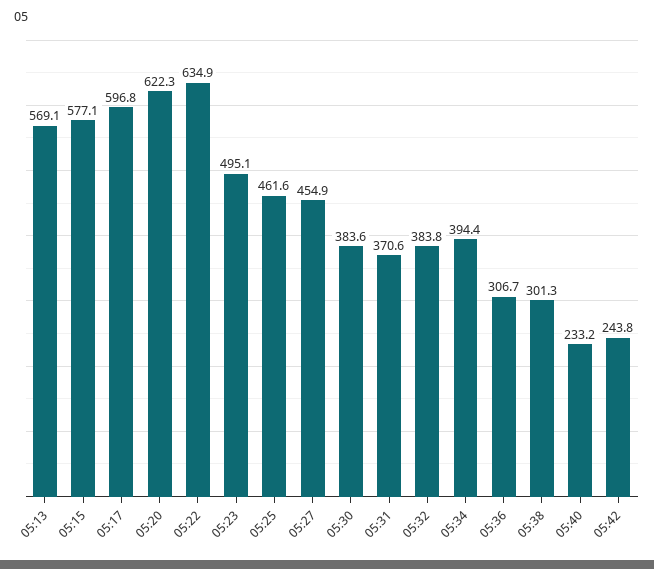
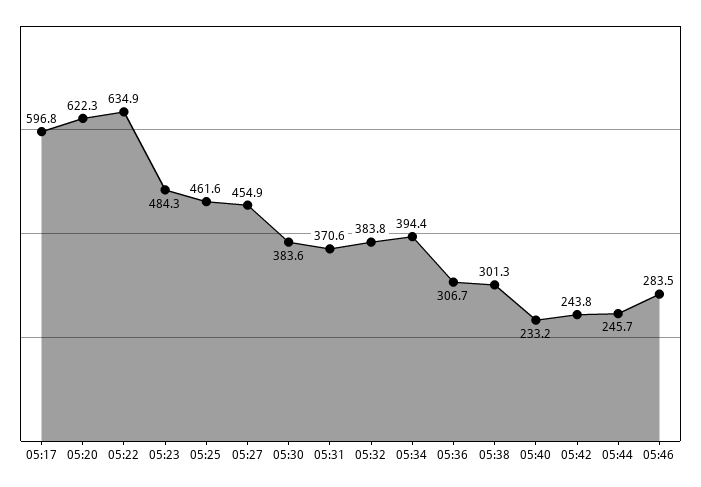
05:13: 569.1 -> none
05:15: 577.1 -> none
05:23: 495.1 -> 484.3
05:44: none -> 245.7
05:46: none -> 283.5

